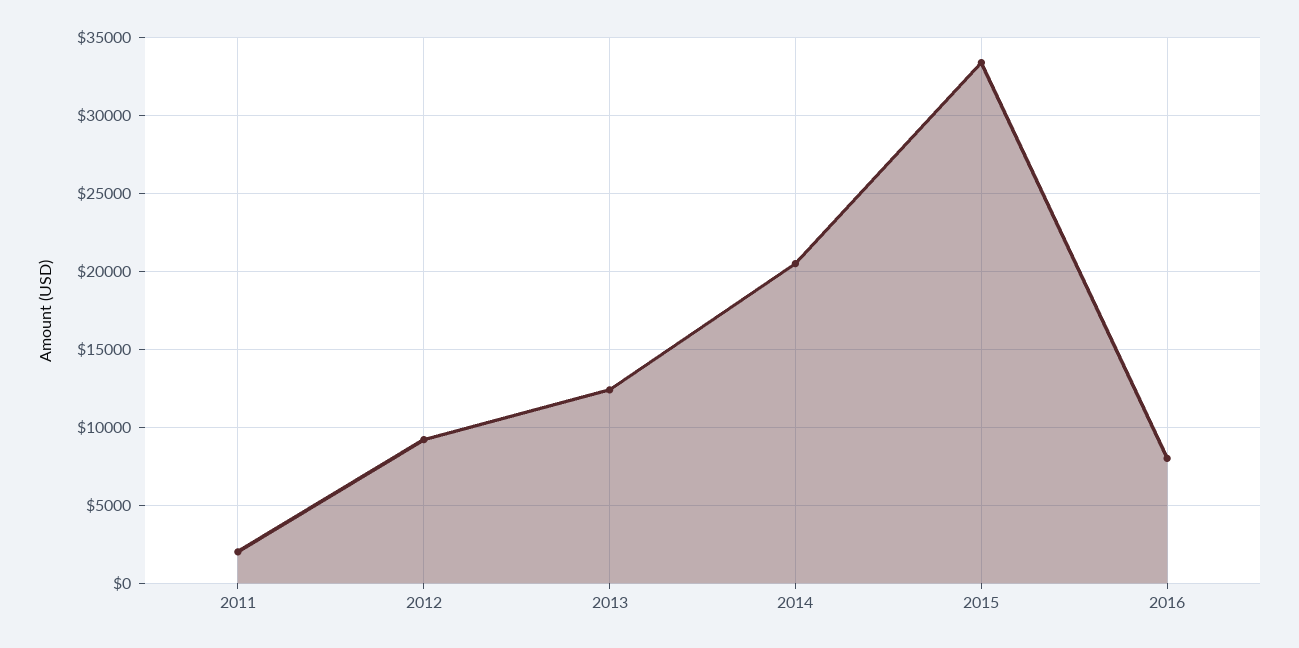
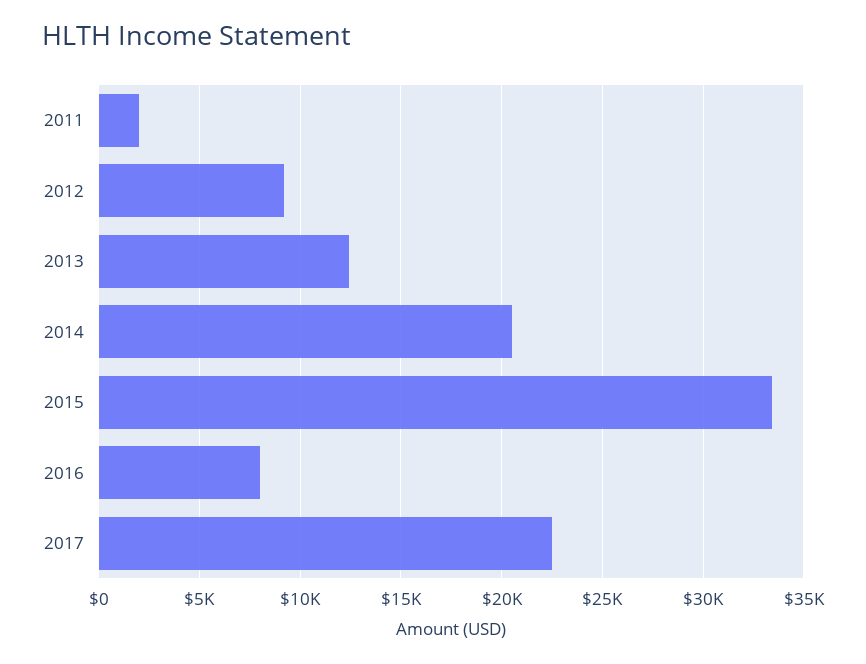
2017: none -> 22500

